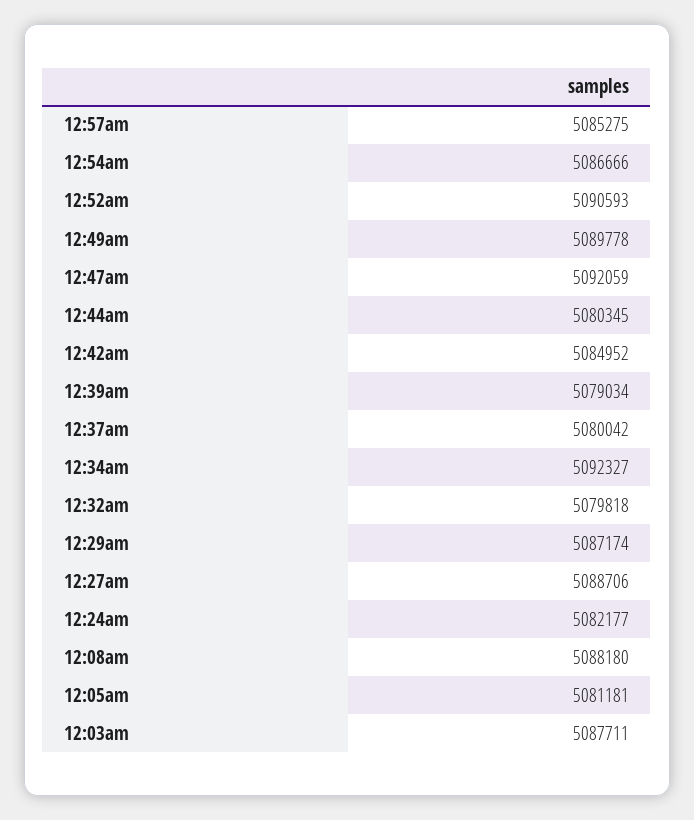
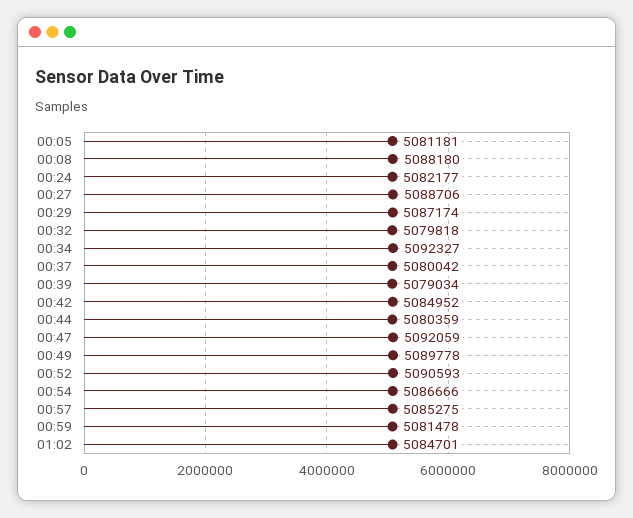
12:44am: 5080345 -> 5080359
12:03am: 5087711 -> none
00:59: none -> 5081478
01:02: none -> 5084701

